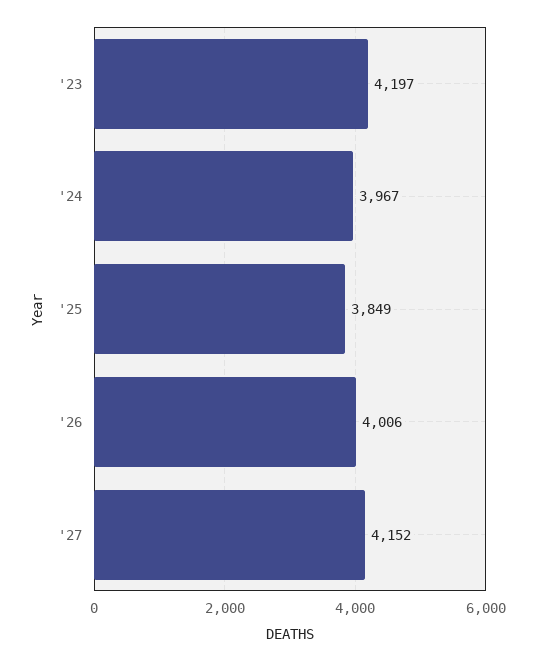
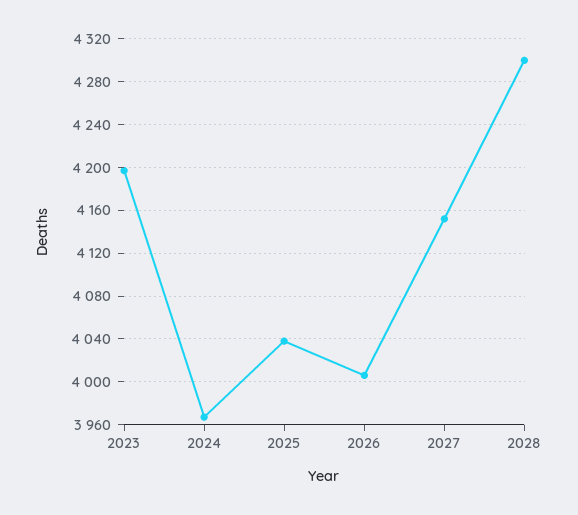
'25: 3849 -> 4040
2028: none -> 4300

